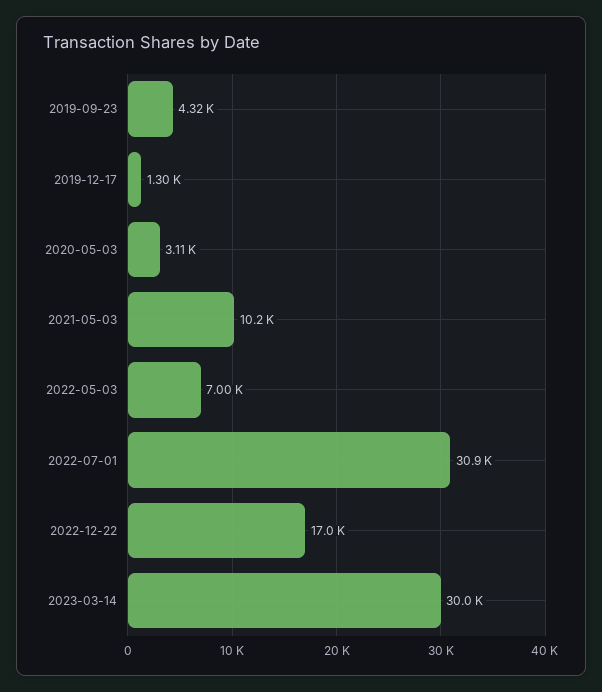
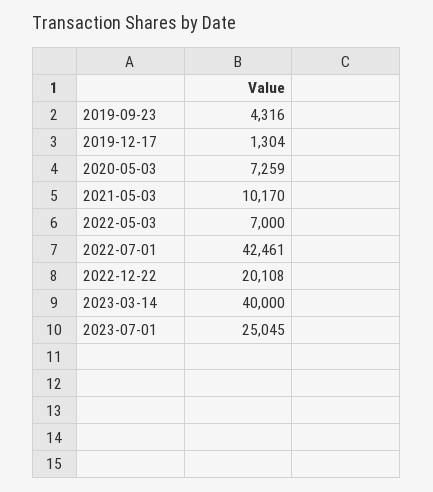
2020-05-03: 3110 -> 7259
2022-07-01: 30900 -> 42461
2022-12-22: 17000 -> 20108
2023-03-14: 30000 -> 40000
2023-07-01: none -> 25045

